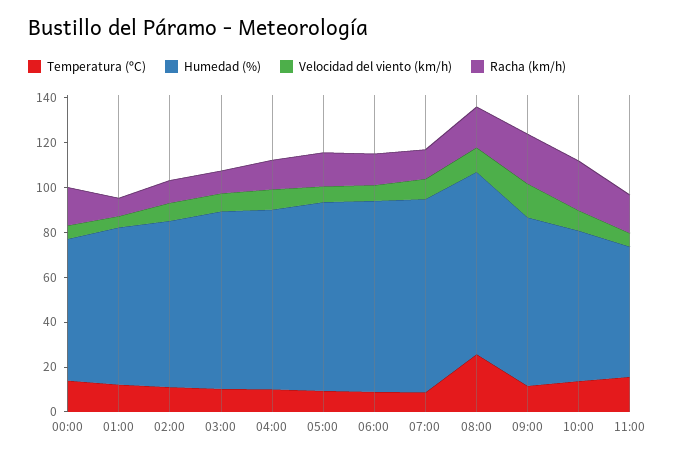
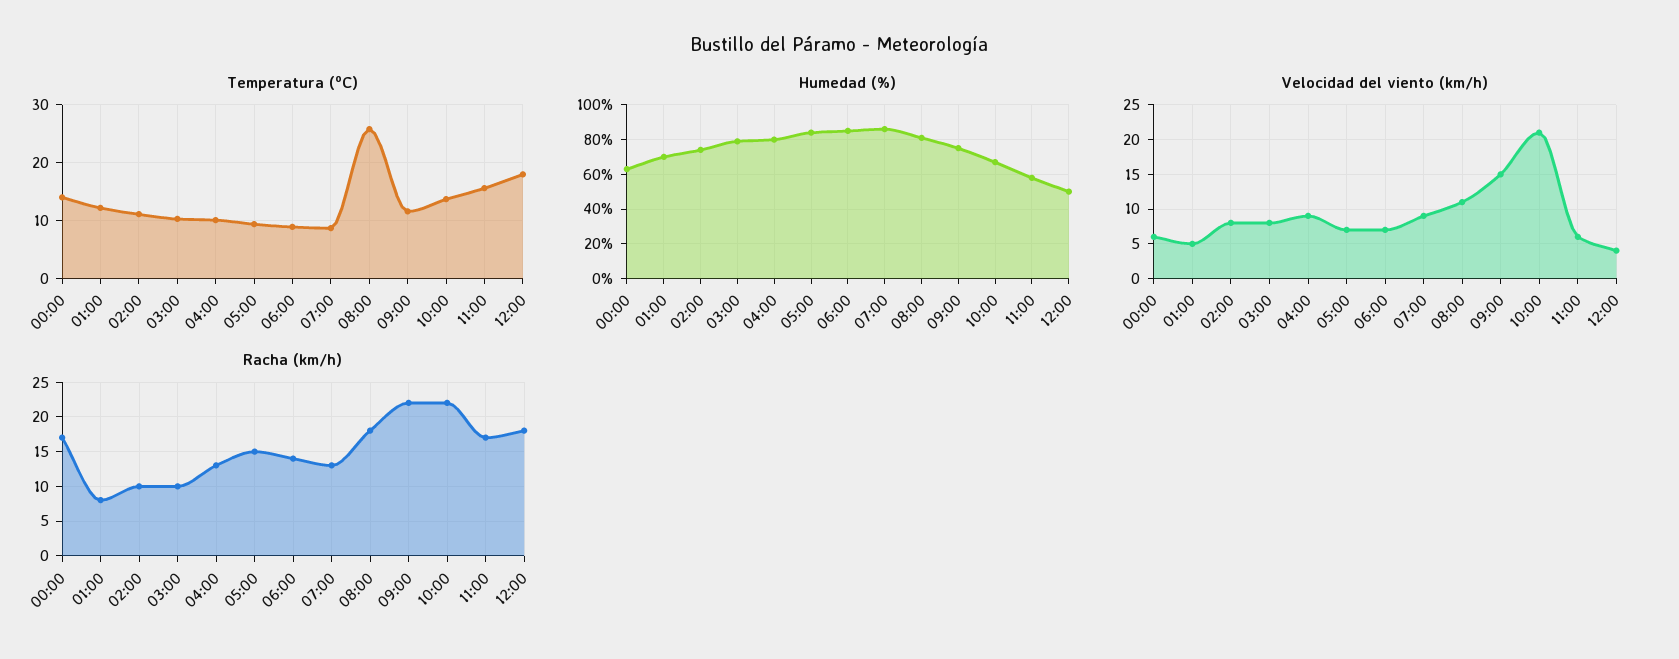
Velocidad del viento (km/h), 10:00: 10 -> 21
Temperatura (ºC), 12:00: none -> 18
Humedad (%), 12:00: none -> 50
Velocidad del viento (km/h), 12:00: none -> 4
Racha (km/h), 12:00: none -> 18

